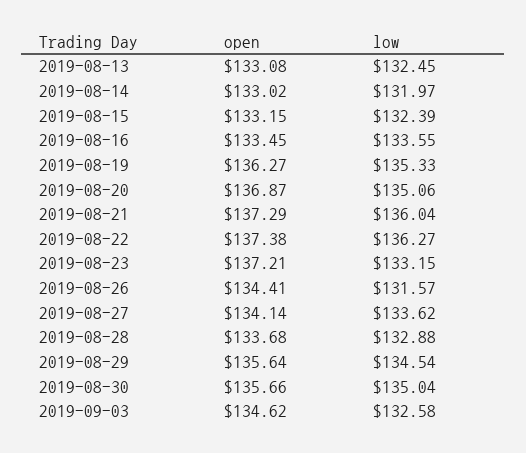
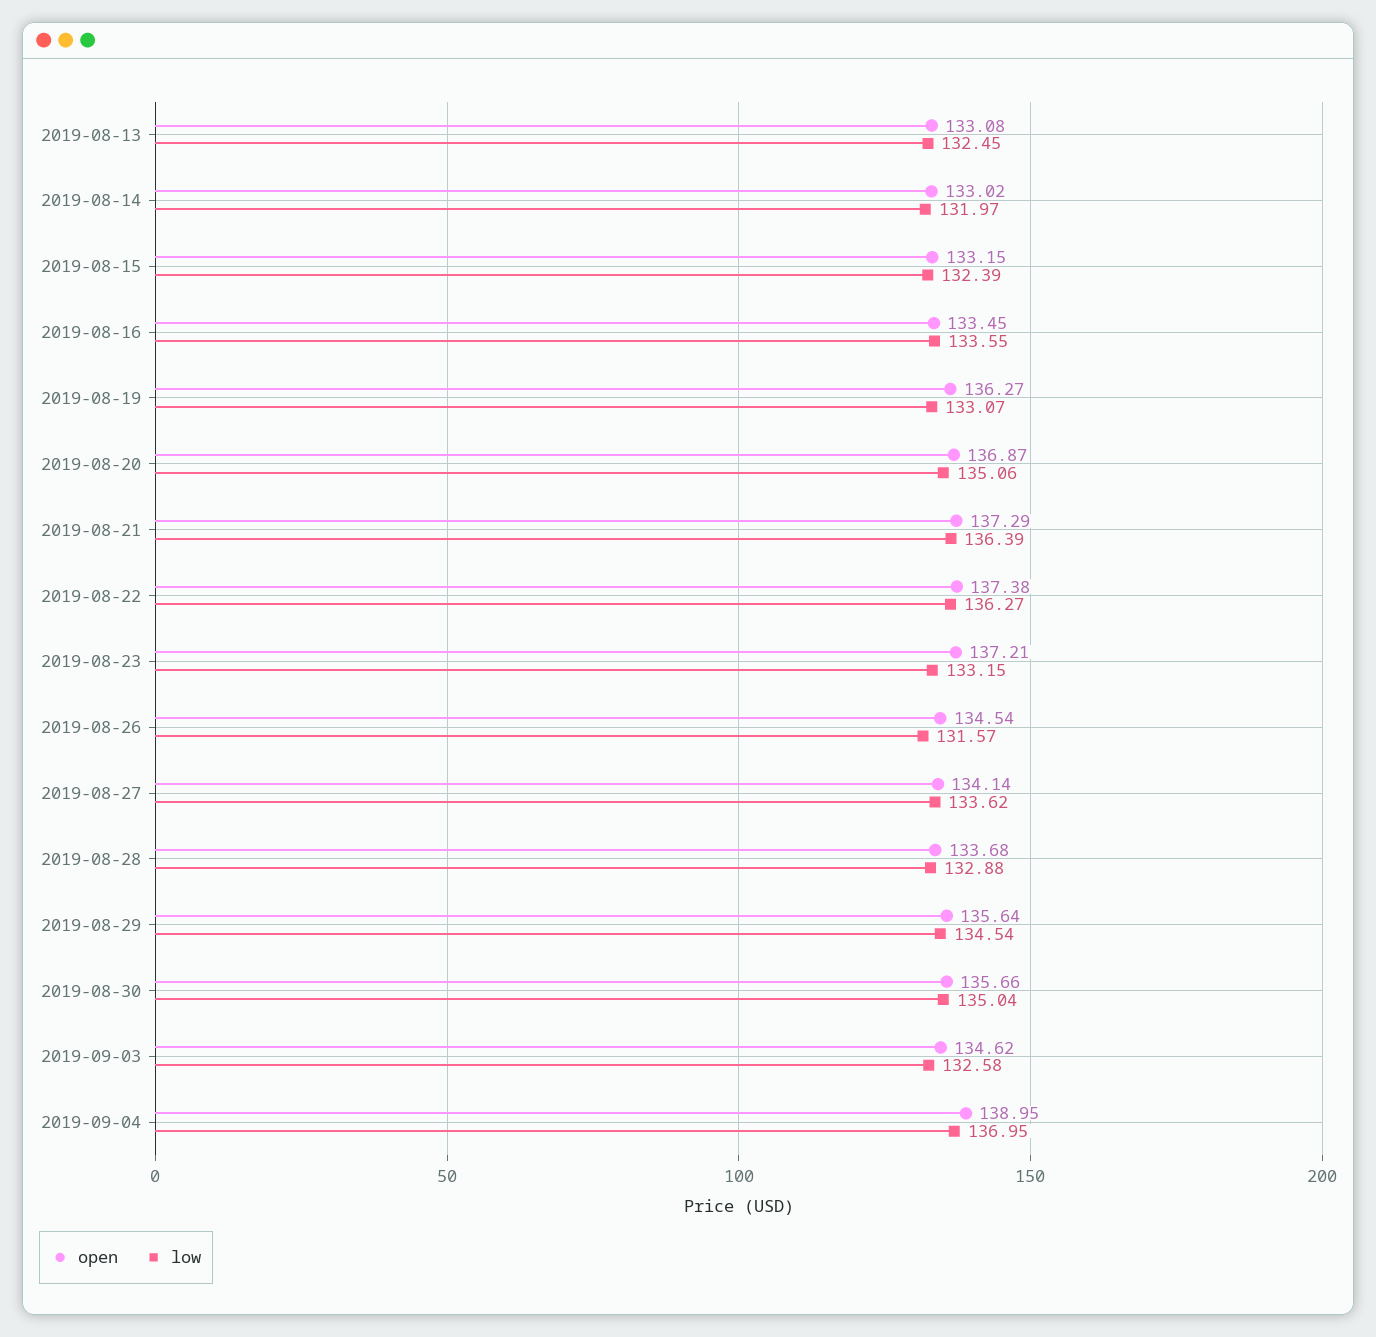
low, 2019-08-19: 135.33 -> 133.07
low, 2019-08-21: 136.04 -> 136.39
open, 2019-08-26: 134.41 -> 134.54
open, 2019-09-04: none -> 138.95
low, 2019-09-04: none -> 136.95

